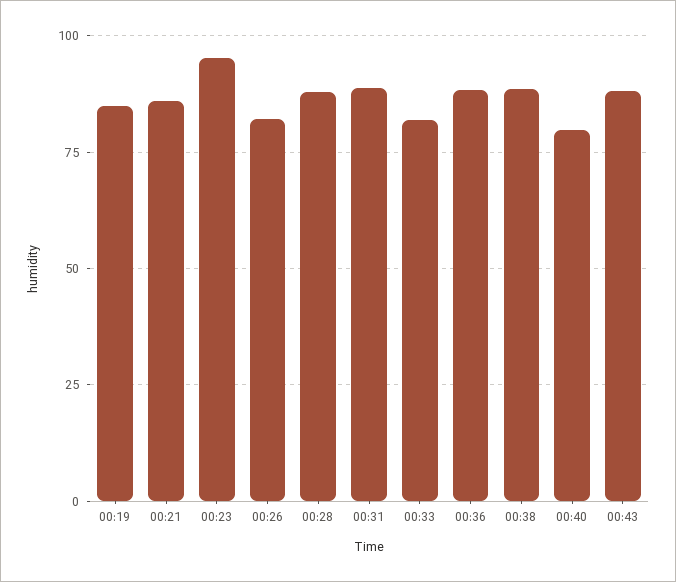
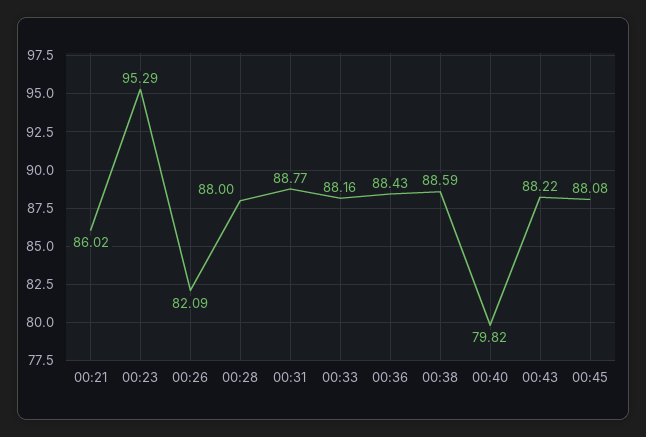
00:19: 85 -> none
00:33: 82.5 -> 88.16
00:45: none -> 88.08

